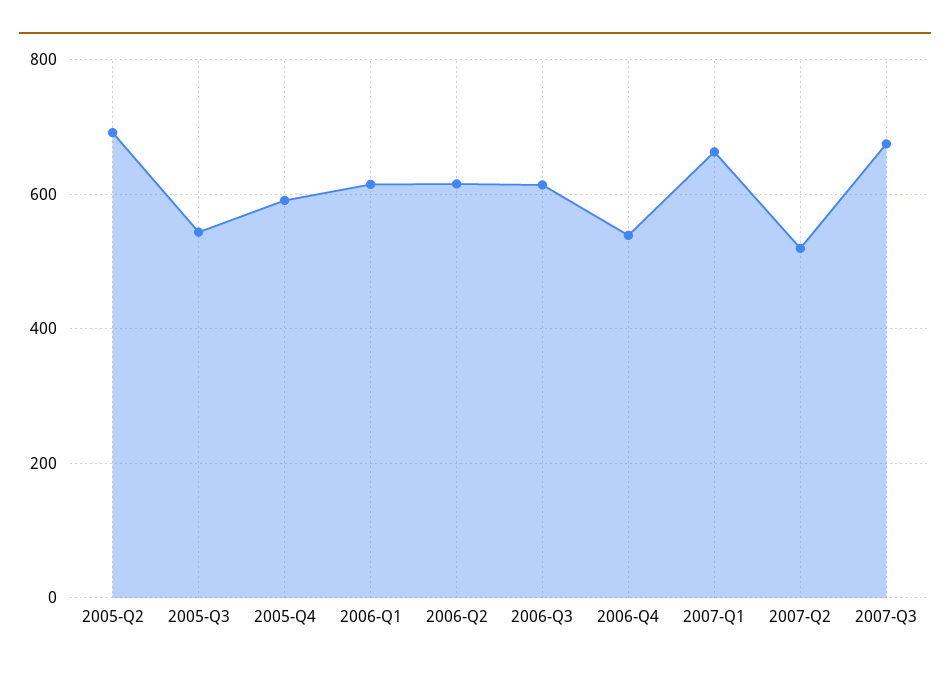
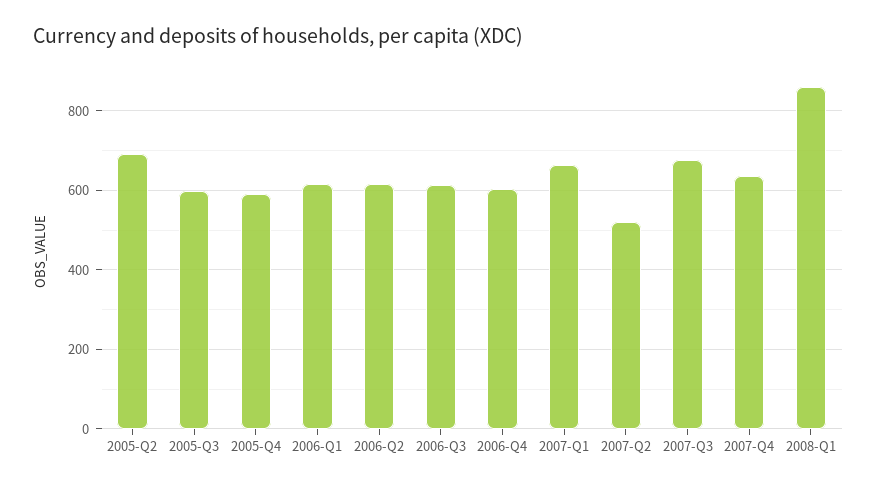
2005-Q3: 540 -> 600
2006-Q4: 540 -> 600
2007-Q4: none -> 640
2008-Q1: none -> 860

